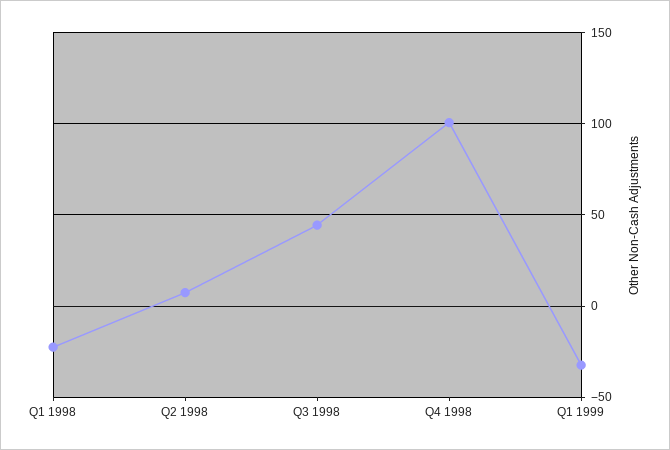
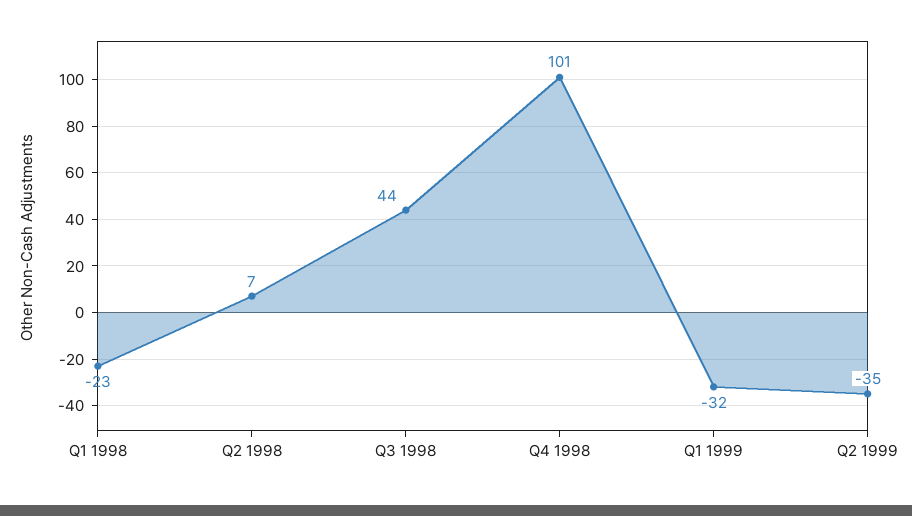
Q2 1999: none -> -35

